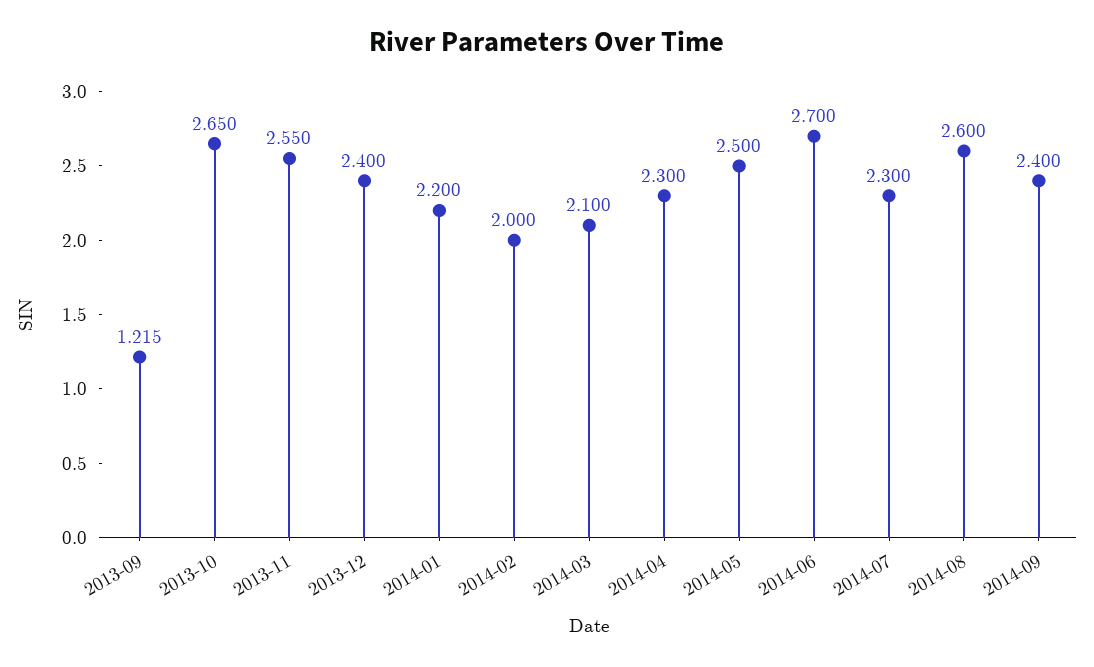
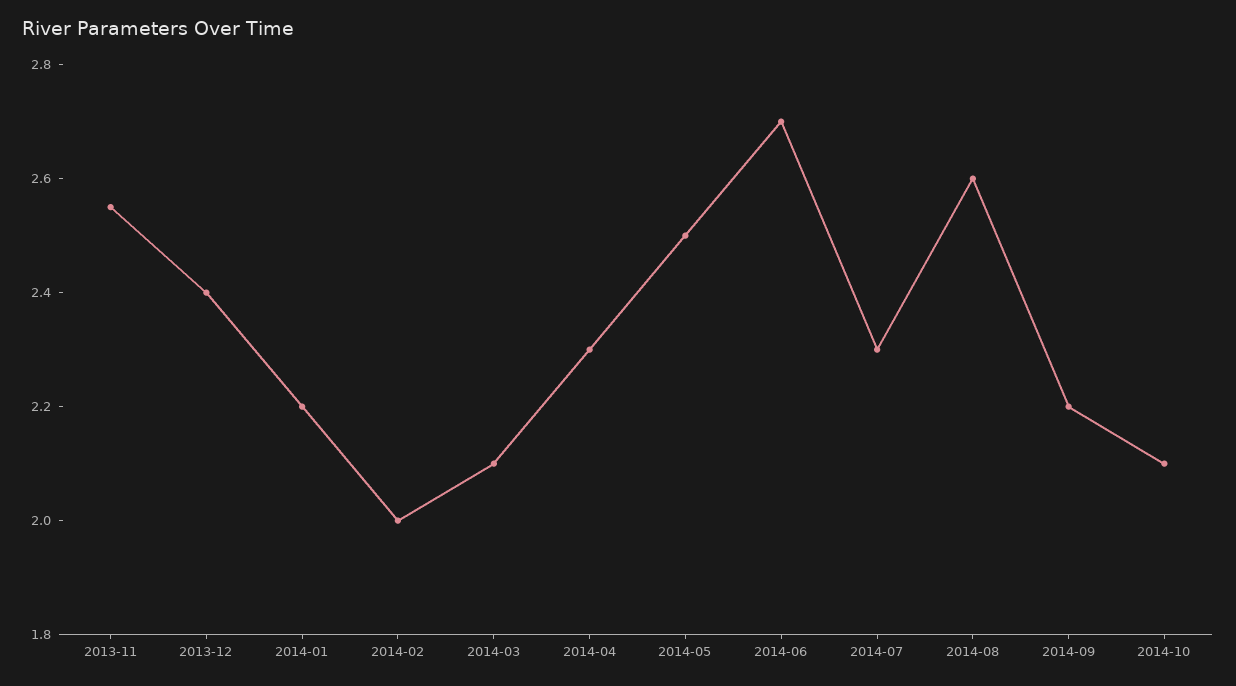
2013-09: 1.215 -> none
2013-10: 2.65 -> none
2014-09: 2.4 -> 2.2
2014-10: none -> 2.1

